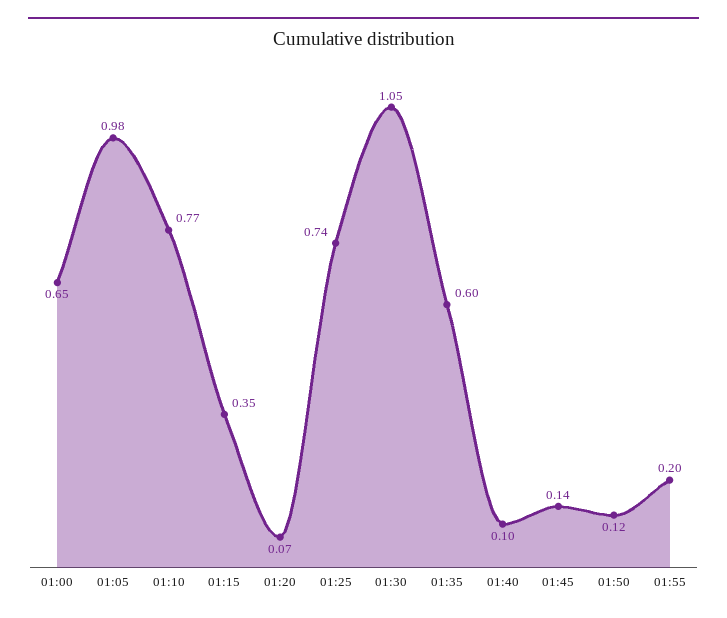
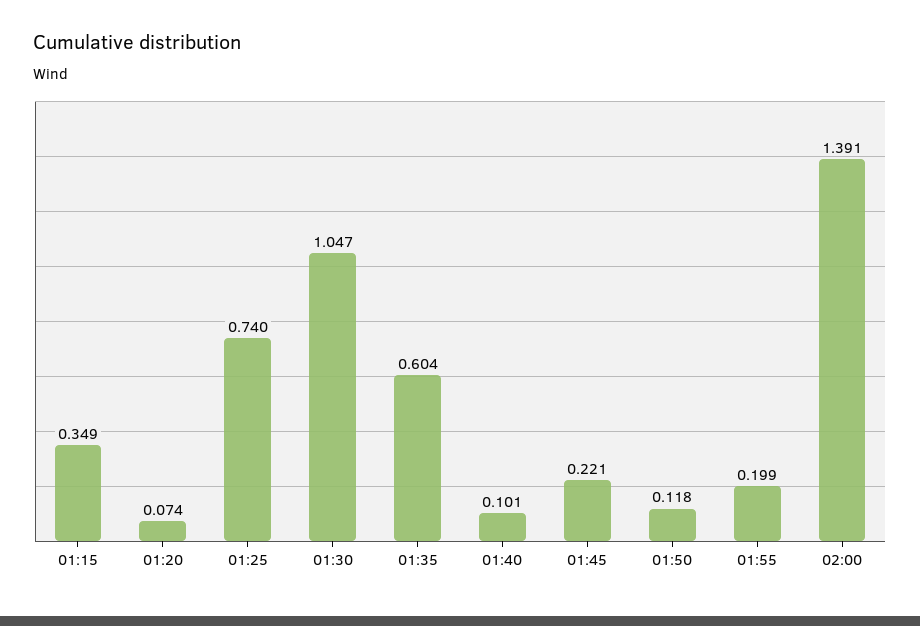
01:00: 0.65 -> none
01:05: 0.98 -> none
01:10: 0.77 -> none
01:45: 0.14 -> 0.221
02:00: none -> 1.391

